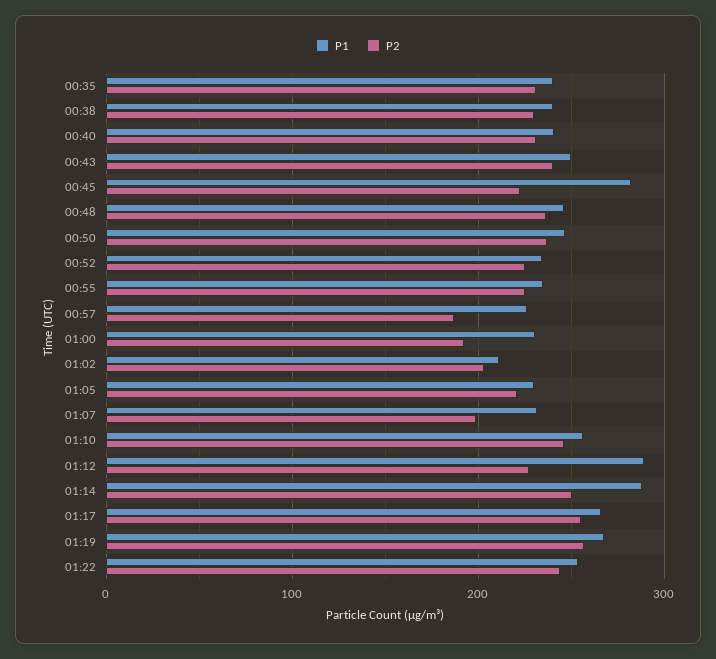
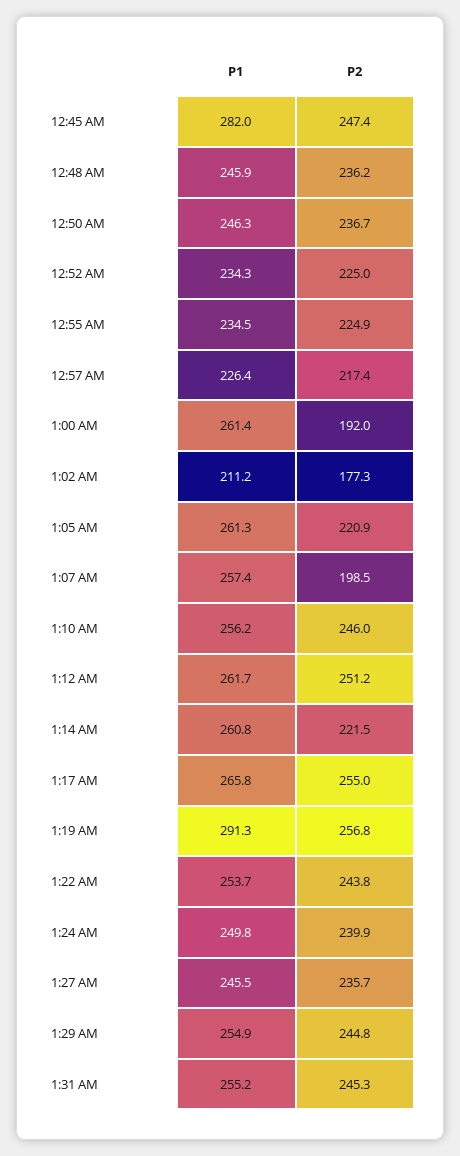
P1, 00:35: 240 -> none
P2, 00:35: 230 -> none
P1, 00:38: 240 -> none
P2, 00:38: 230 -> none
P1, 00:40: 240 -> none
P2, 00:40: 230 -> none
P1, 00:43: 250 -> none
P2, 00:43: 240 -> none
P2, 00:45: 220 -> 247.4
P2, 00:57: 190 -> 217.4
P1, 01:00: 230 -> 261.4
P2, 01:02: 200 -> 177.3
P1, 01:05: 230 -> 261.3
P1, 01:07: 230 -> 257.4
P1, 01:12: 290 -> 261.7
P2, 01:12: 230 -> 251.2
P1, 01:14: 290 -> 260.8
P2, 01:14: 250 -> 221.5
P1, 01:19: 270 -> 291.3
P1, 1:24 AM: none -> 249.8
P2, 1:24 AM: none -> 239.9
P1, 1:27 AM: none -> 245.5
P2, 1:27 AM: none -> 235.7
P1, 1:29 AM: none -> 254.9
P2, 1:29 AM: none -> 244.8
P1, 1:31 AM: none -> 255.2
P2, 1:31 AM: none -> 245.3

